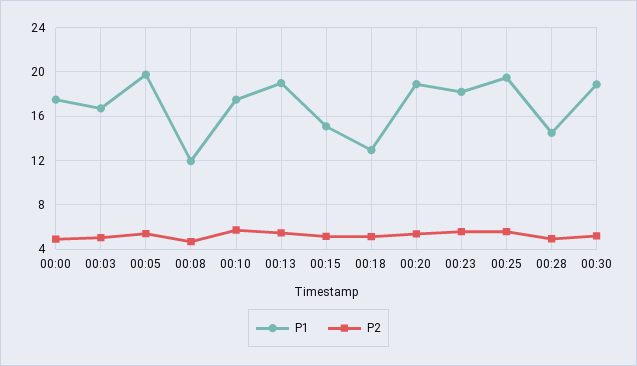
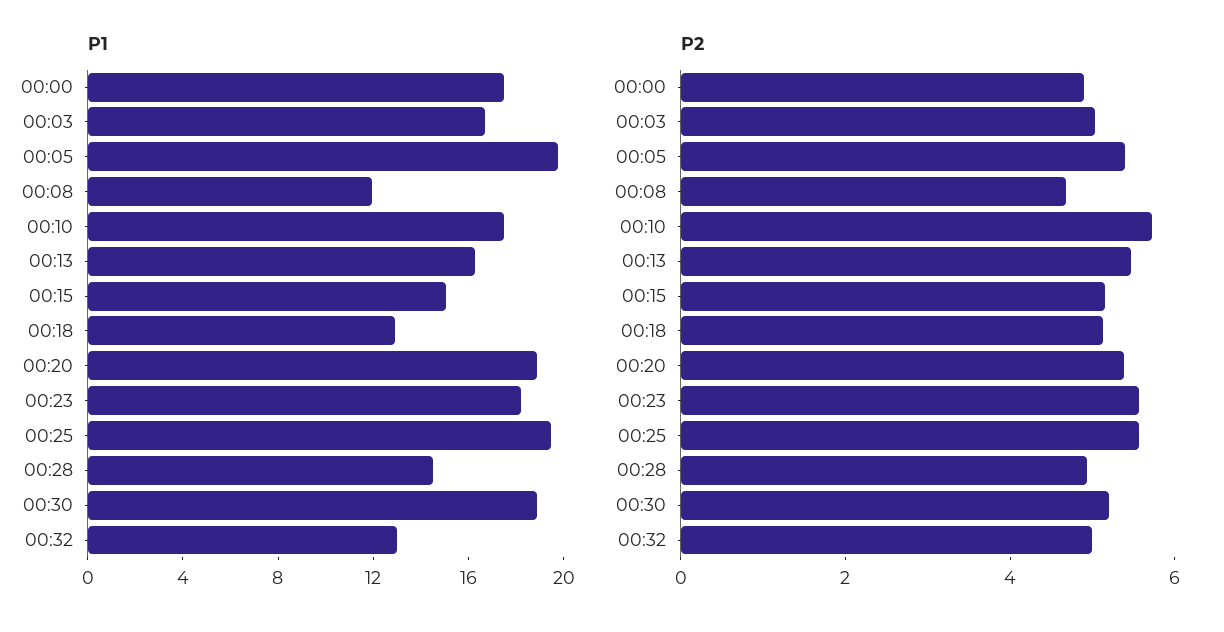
P1, 00:13: 19 -> 16
P1, 00:32: none -> 13
P2, 00:32: none -> 5

